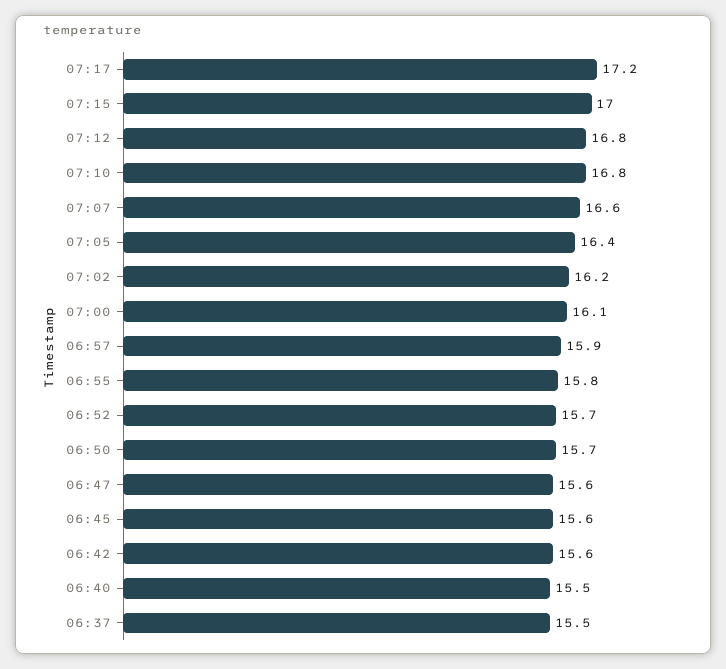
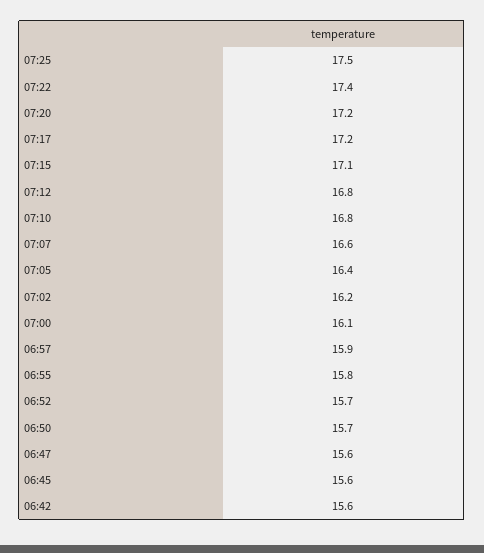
07:15: 17 -> 17.1
06:40: 15.5 -> none
06:37: 15.5 -> none
07:25: none -> 17.5
07:22: none -> 17.4
07:20: none -> 17.2

